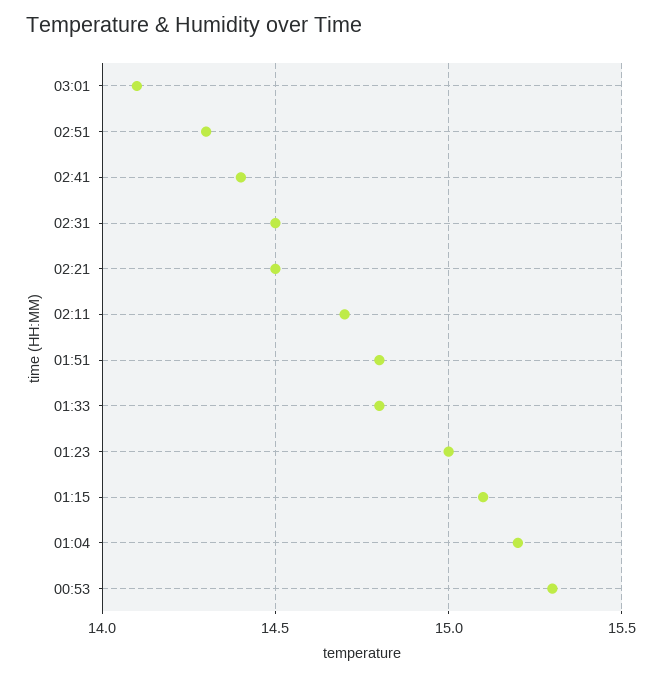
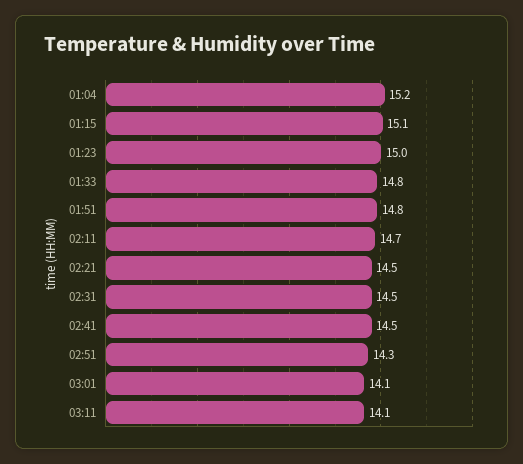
02:41: 14.4 -> 14.5
00:53: 15.3 -> none
03:11: none -> 14.1

